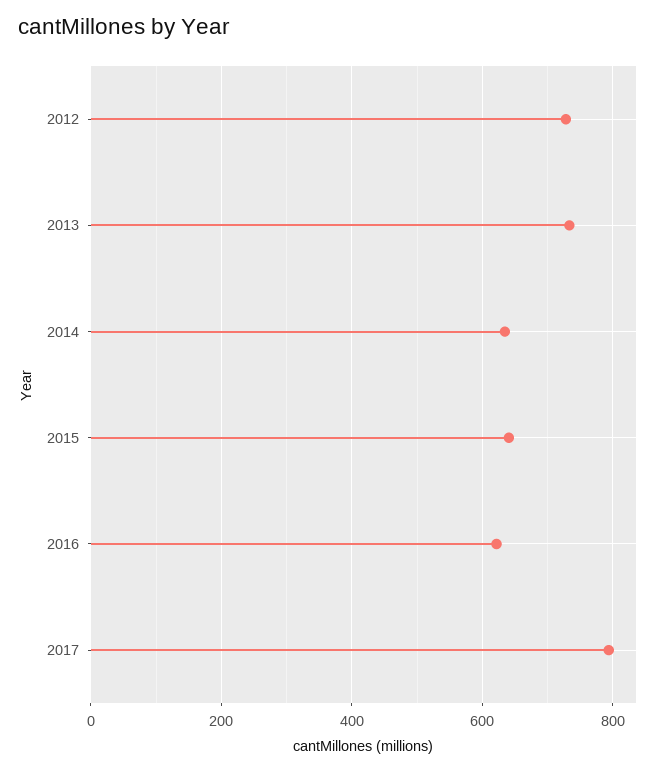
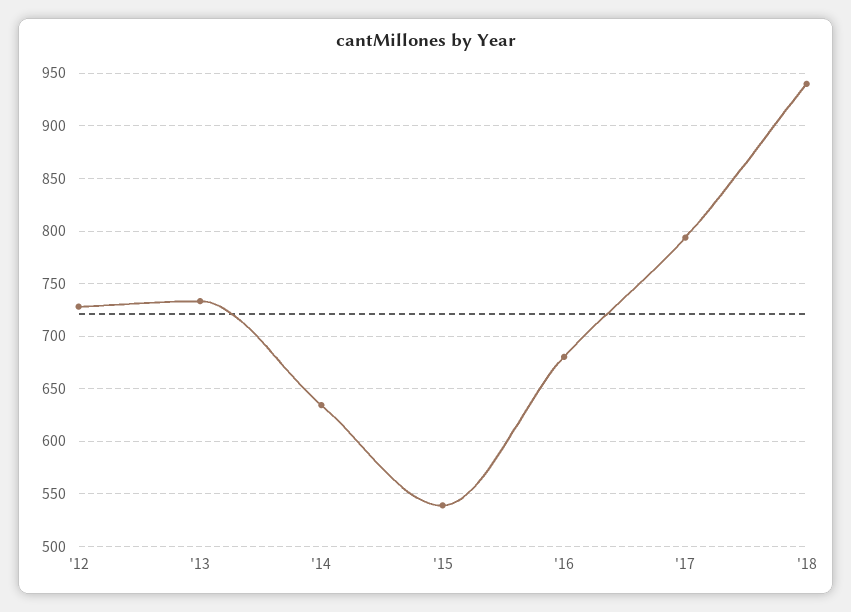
2015: 640 -> 540
2016: 620 -> 680
'18: none -> 940

